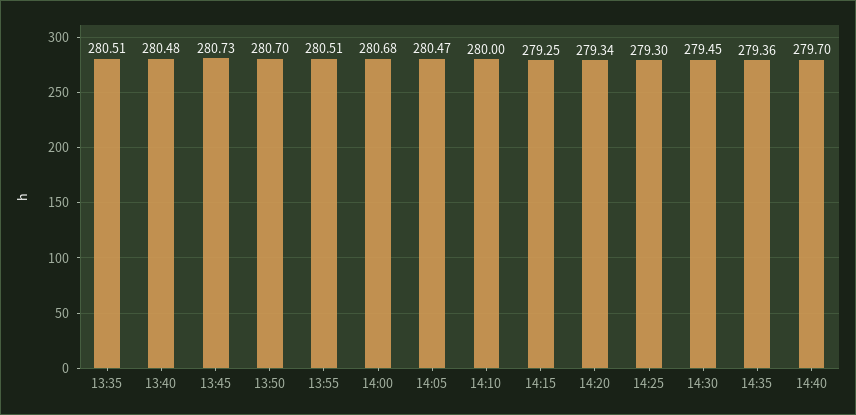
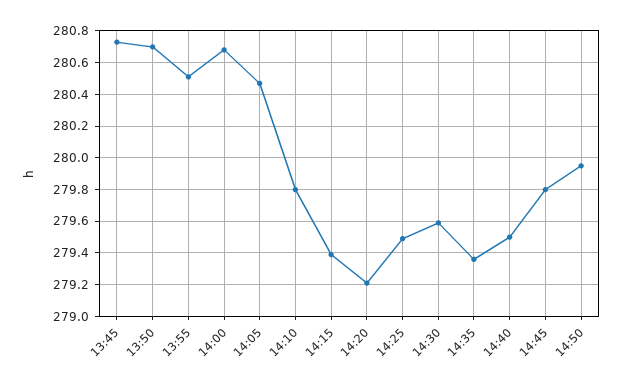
13:35: 280.51 -> none
13:40: 280.48 -> none
14:10: 280 -> 279.8
14:15: 279.25 -> 279.4
14:20: 279.34 -> 279.2
14:25: 279.3 -> 279.5
14:30: 279.45 -> 279.6
14:40: 279.7 -> 279.5
14:45: none -> 279.8
14:50: none -> 279.95

